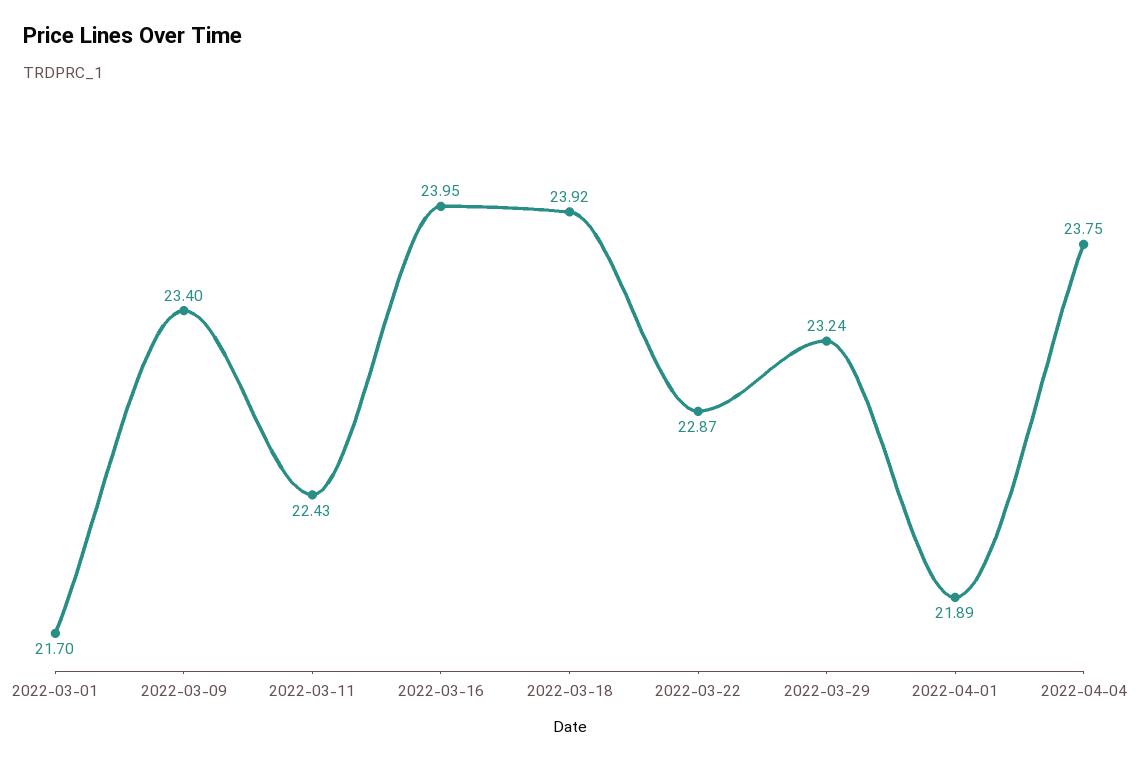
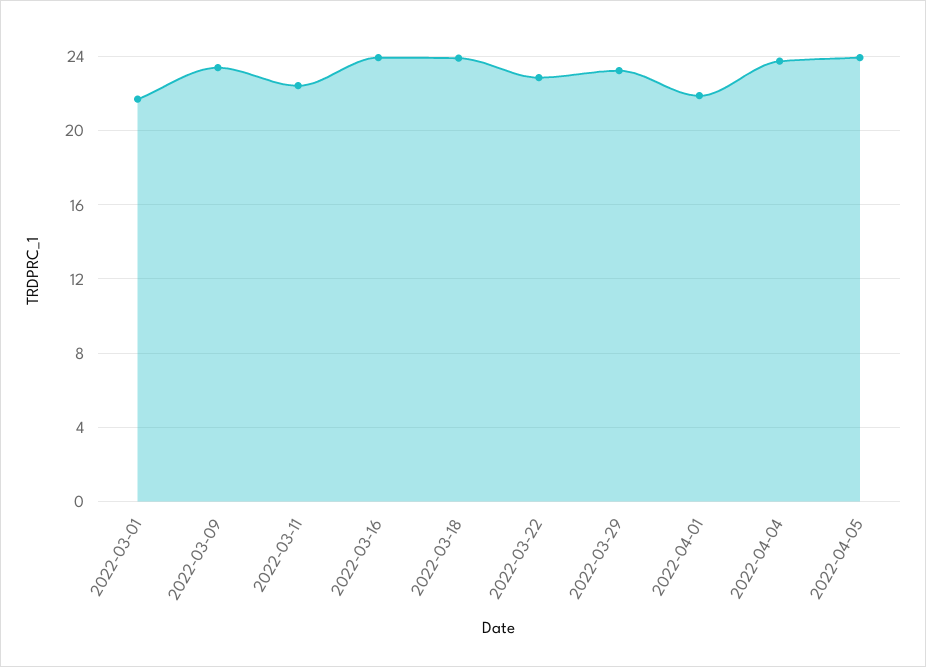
2022-04-05: none -> 24

